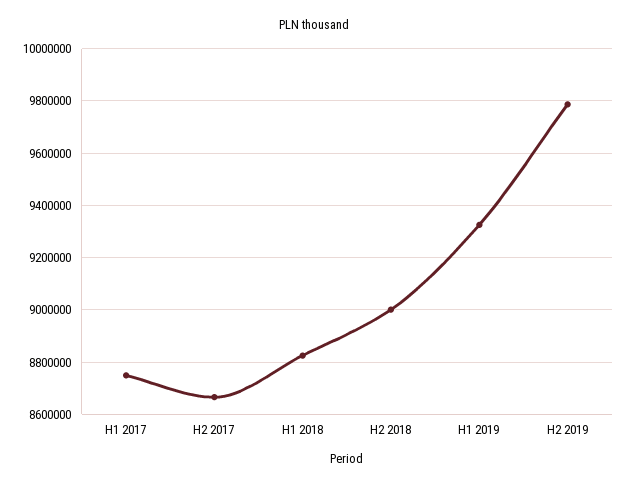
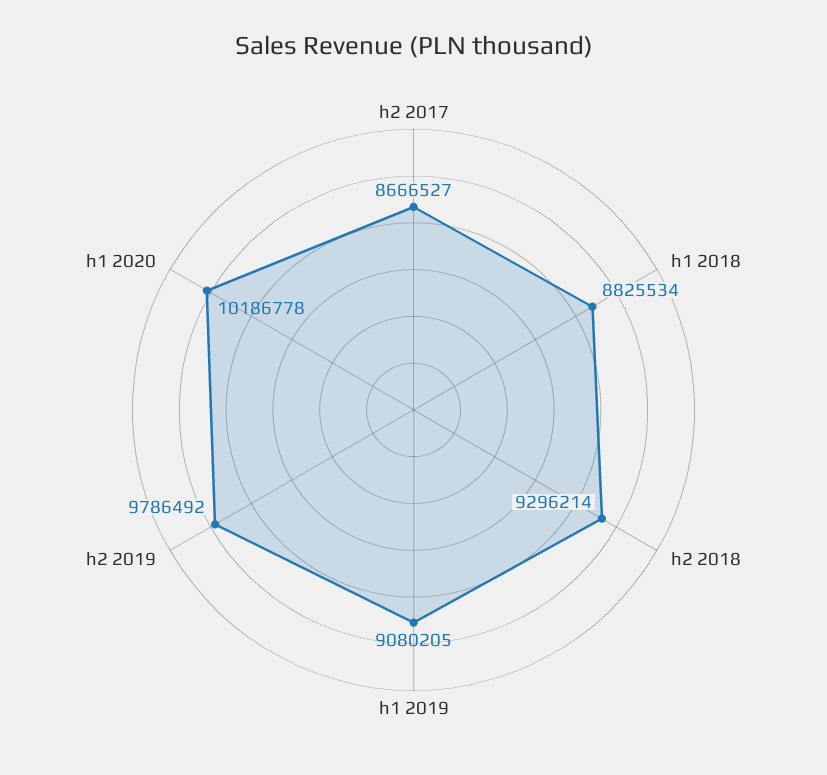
H1 2017: 8750000 -> none
H2 2018: 9000000 -> 9296214
H1 2019: 9325000 -> 9080205
h1 2020: none -> 10186778

